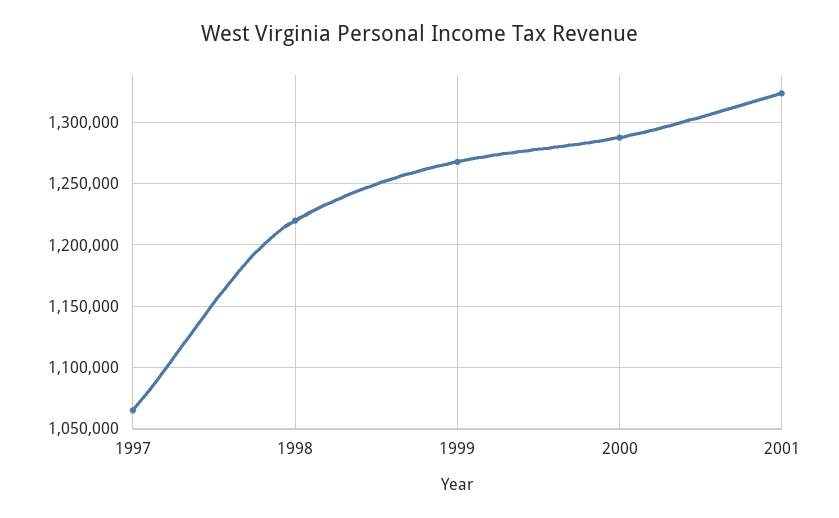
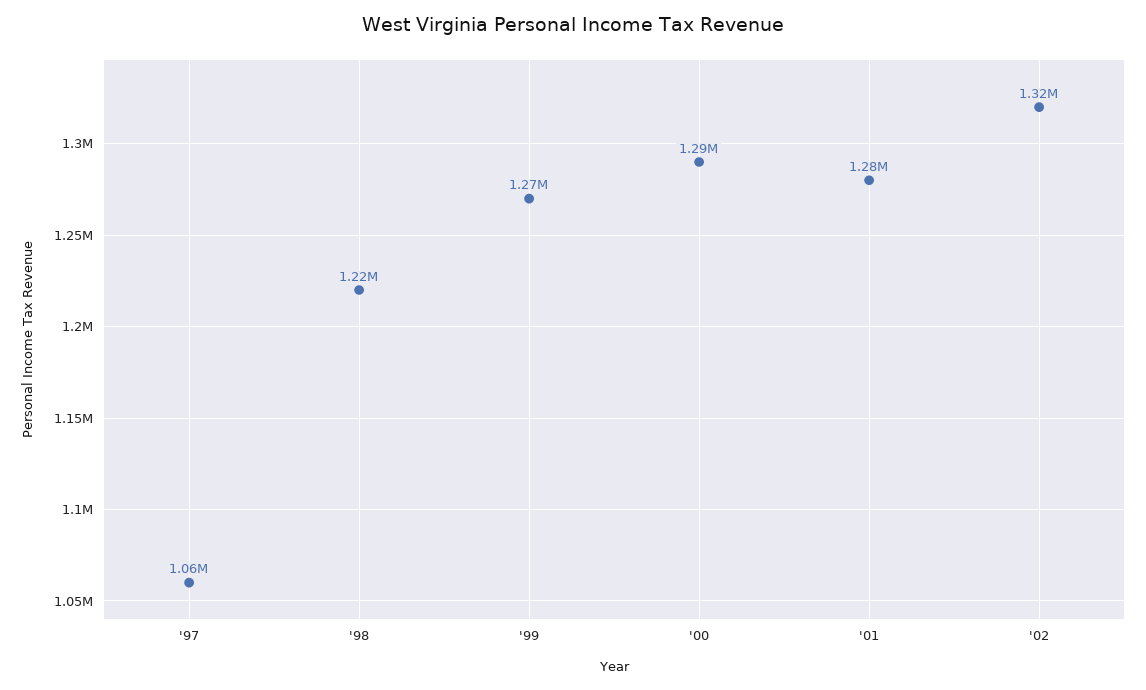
2001: 1325000 -> 1280000
'02: none -> 1320000

